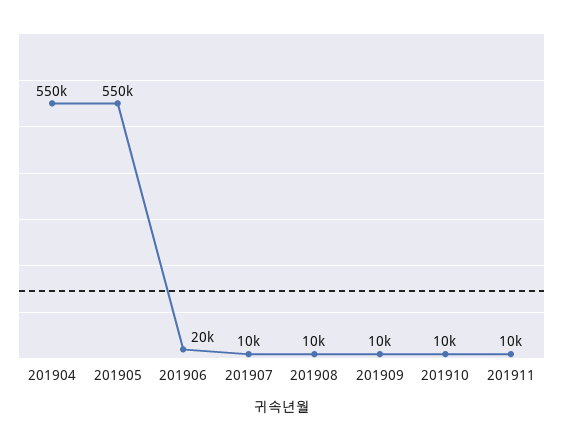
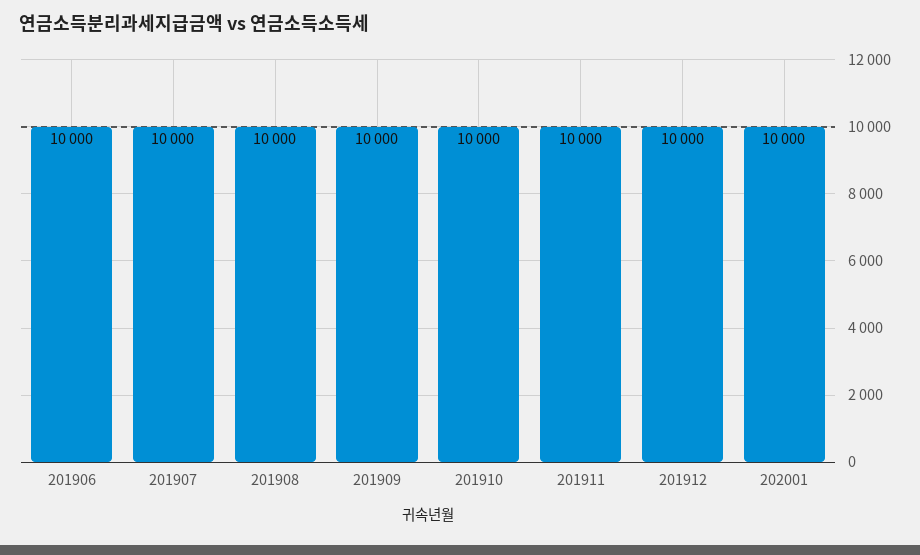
201904: 550000 -> none
201905: 550000 -> none
201906: 20000 -> 10000
201912: none -> 10000
202001: none -> 10000

